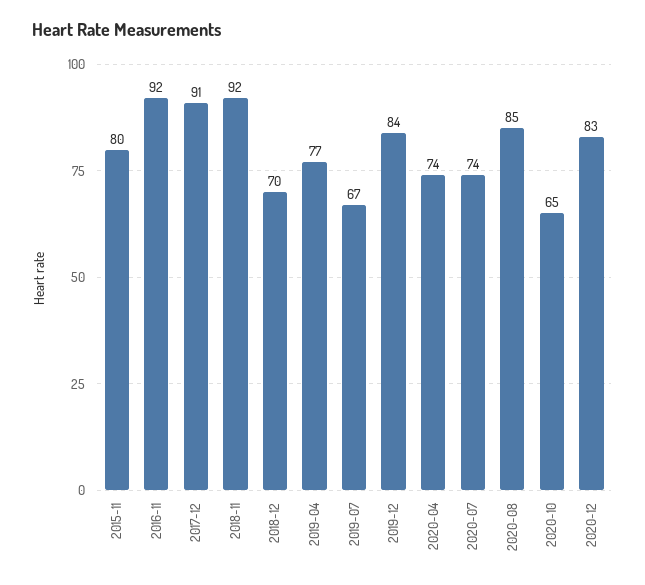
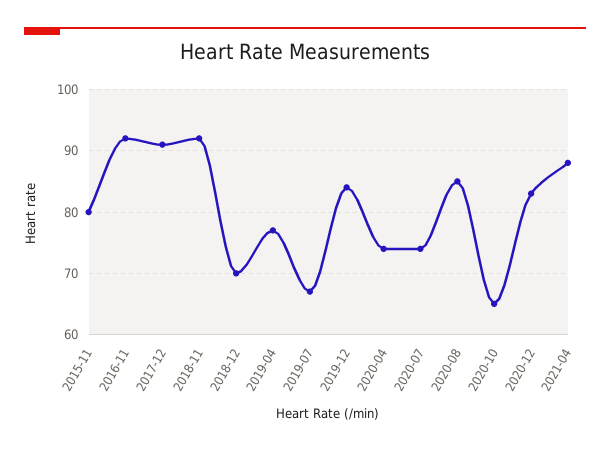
2021-04: none -> 88

